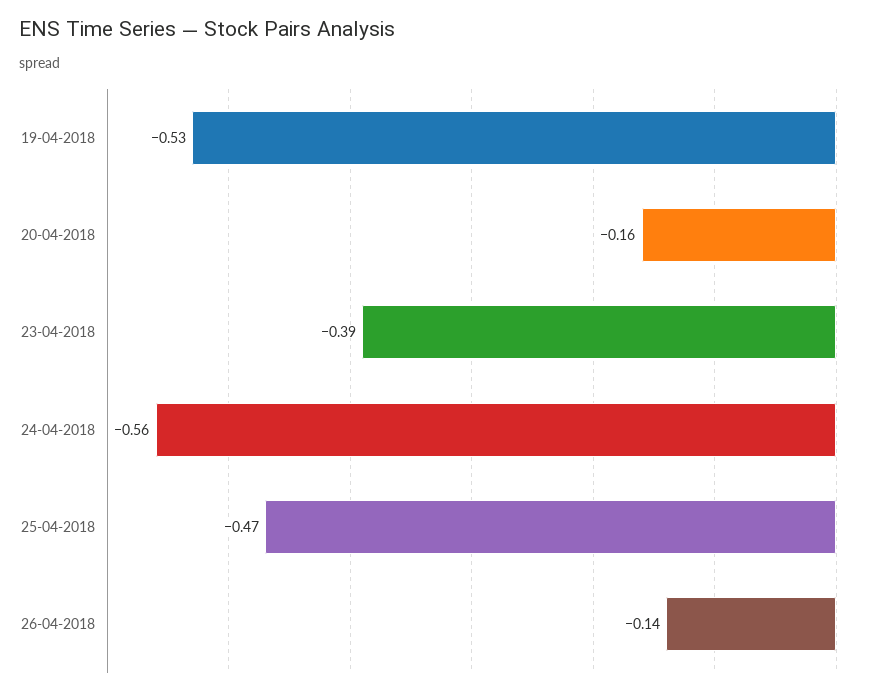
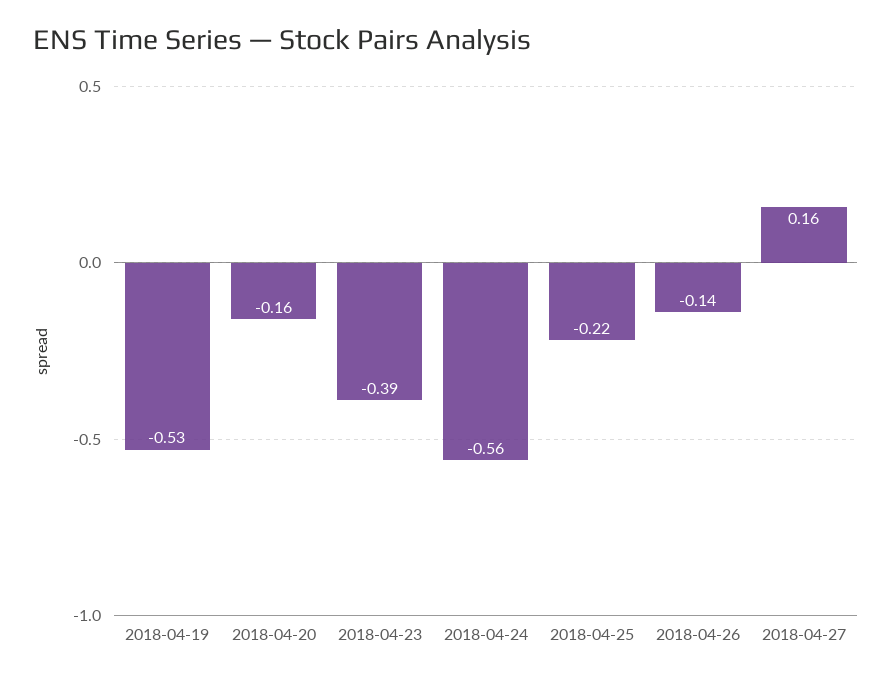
25-04-2018: -0.47 -> -0.22
2018-04-27: none -> 0.16

